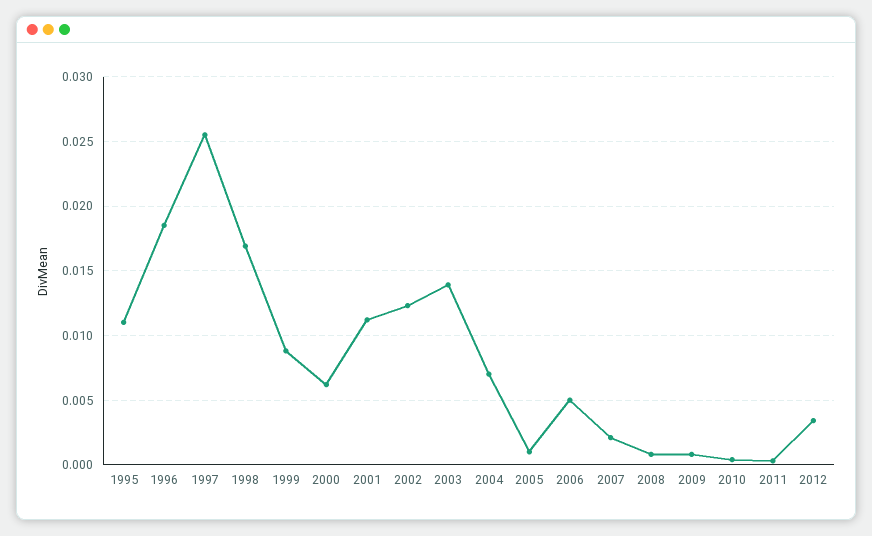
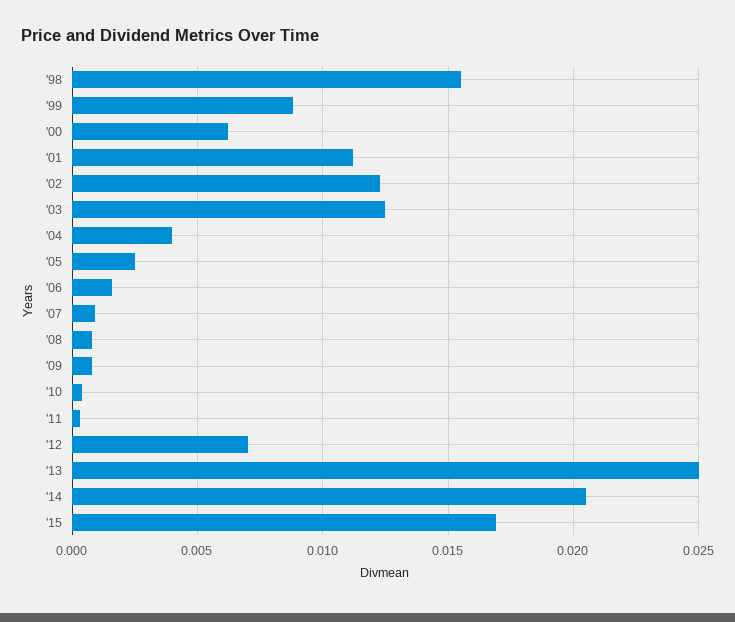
1995: 0.011 -> none
1996: 0.0185 -> none
1997: 0.0255 -> none
1998: 0.017 -> 0.0155
2003: 0.014 -> 0.0125
2004: 0.007 -> 0.004
2005: 0.001 -> 0.0025
2006: 0.005 -> 0.0015
2007: 0.002 -> 0.001
2012: 0.0035 -> 0.007
'13: none -> 0.025
'14: none -> 0.0205
'15: none -> 0.017

